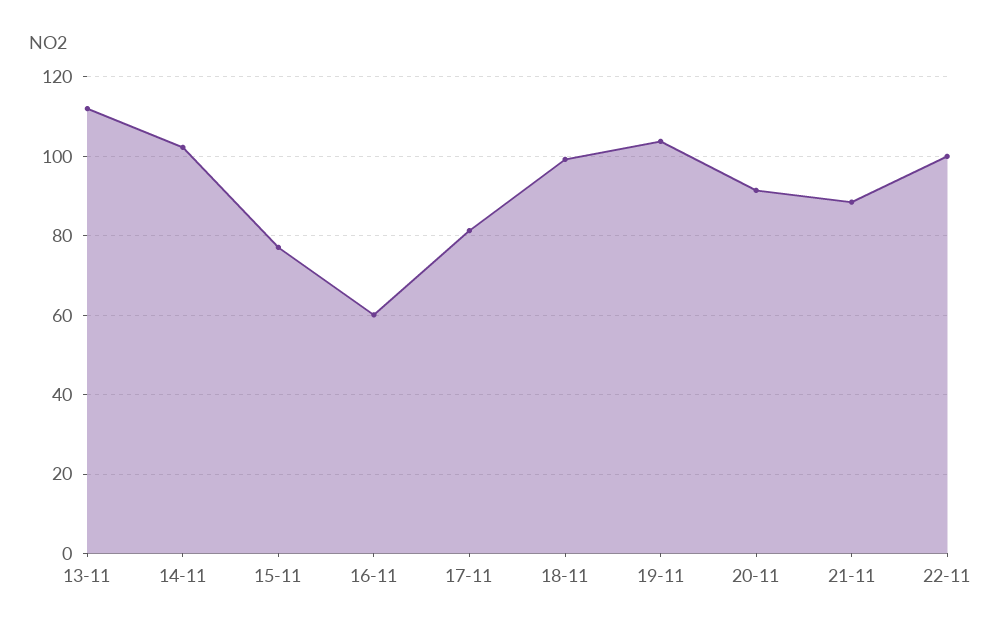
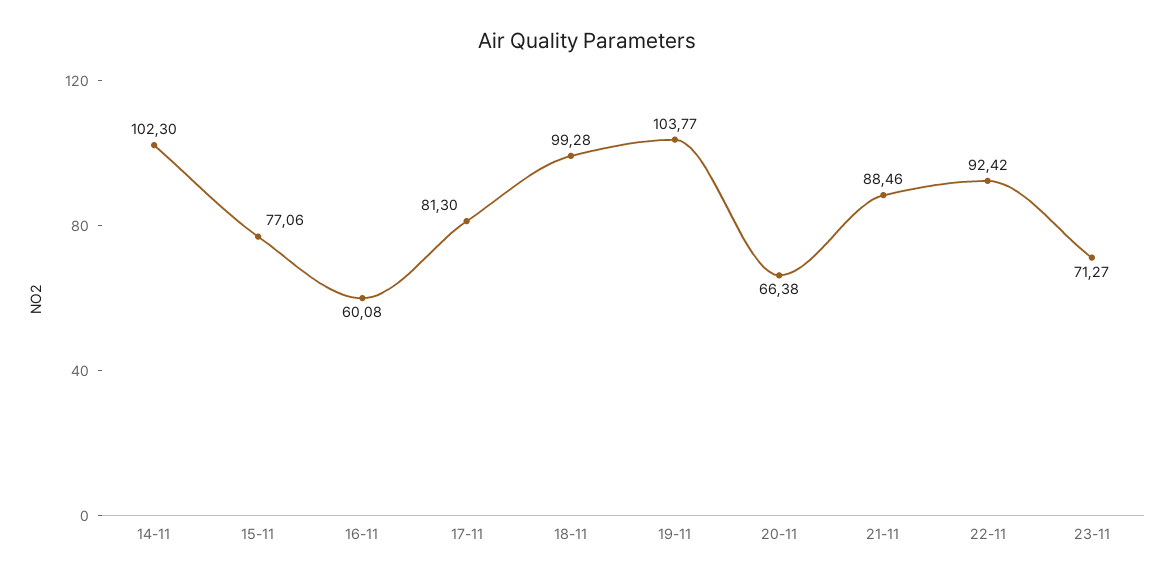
13-11: 112 -> none
20-11: 92 -> 66.38
22-11: 100 -> 92.42
23-11: none -> 71.27

